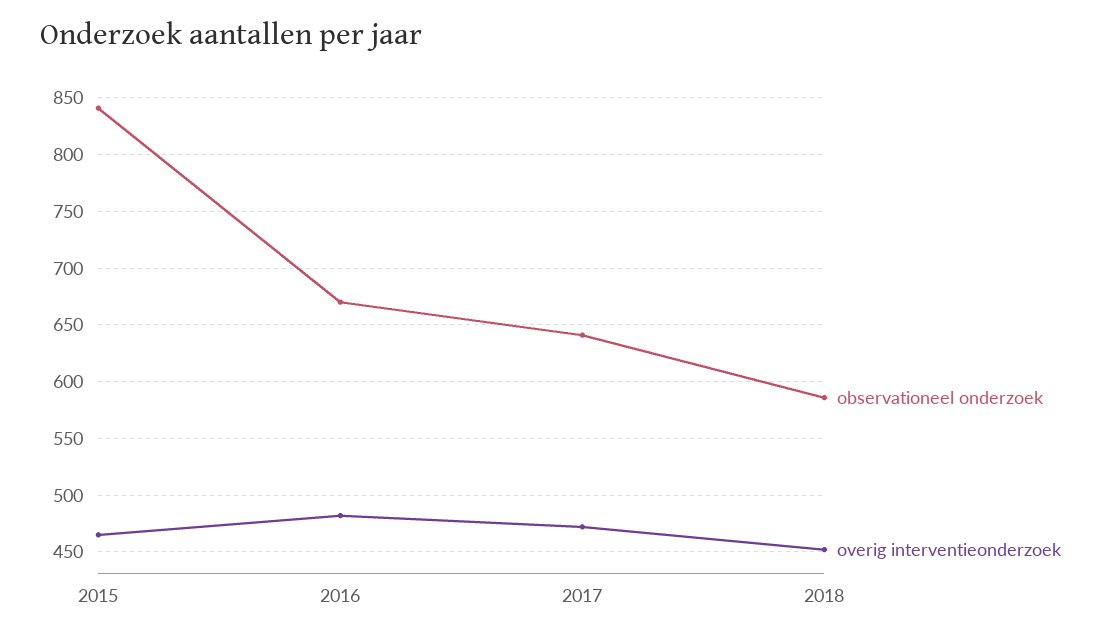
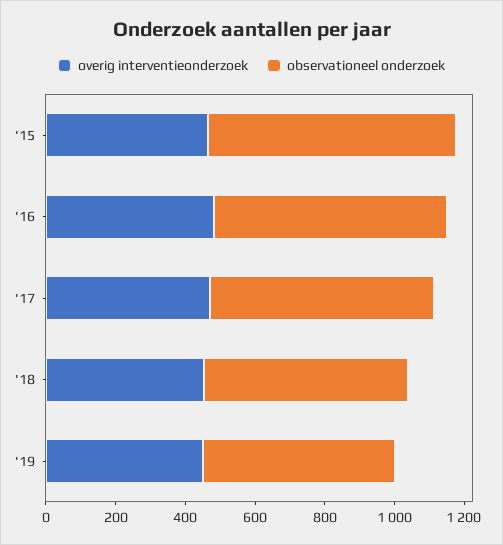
observationeel onderzoek, 2015: 840 -> 700
overig interventieonderzoek, '19: none -> 450
observationeel onderzoek, '19: none -> 550

